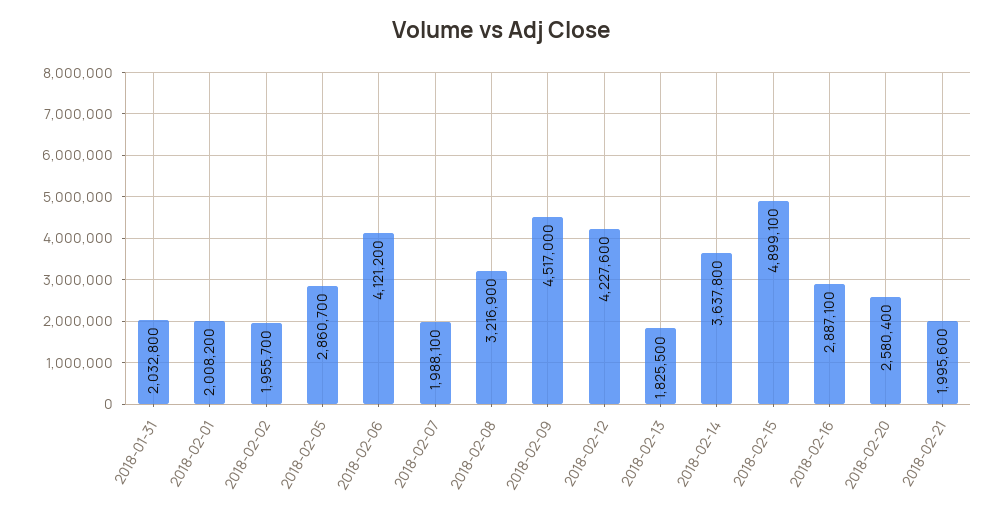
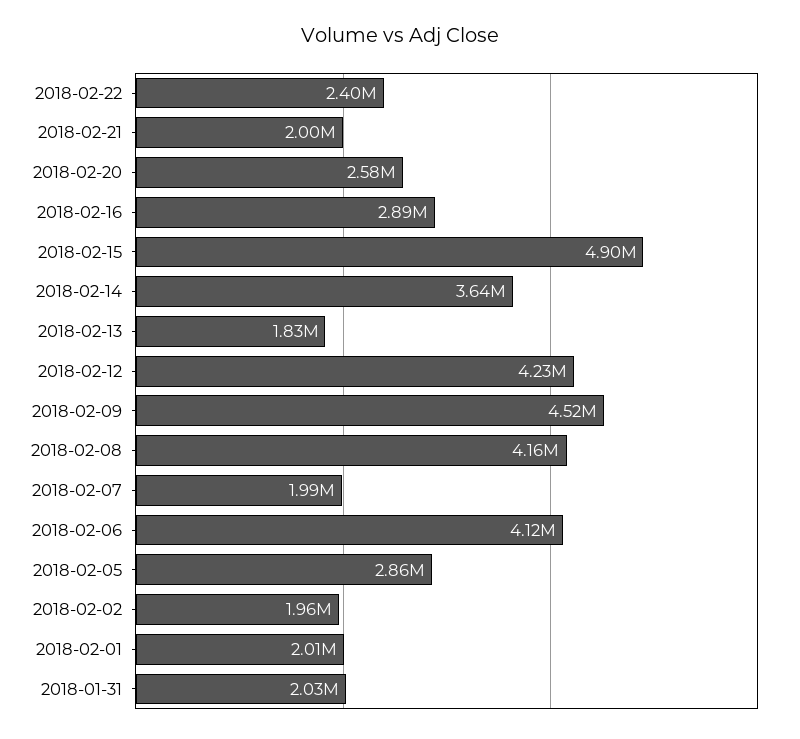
2018-02-08: 3216900 -> 4160000
2018-02-22: none -> 2400000

